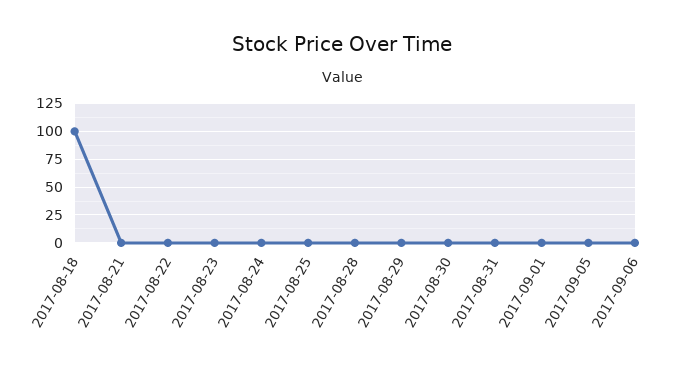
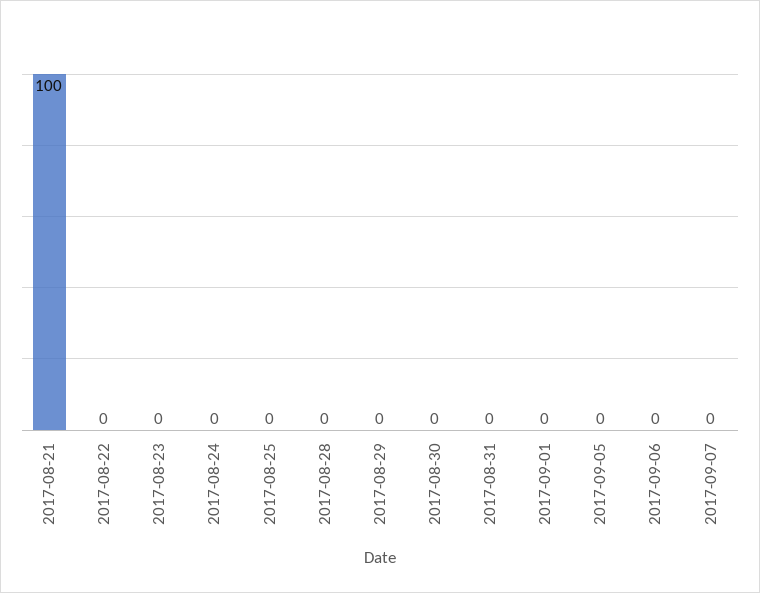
2017-08-18: 100 -> none
2017-08-21: 0 -> 100
2017-09-07: none -> 0

